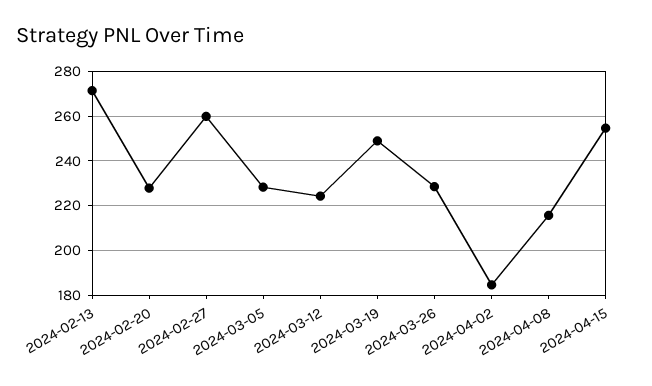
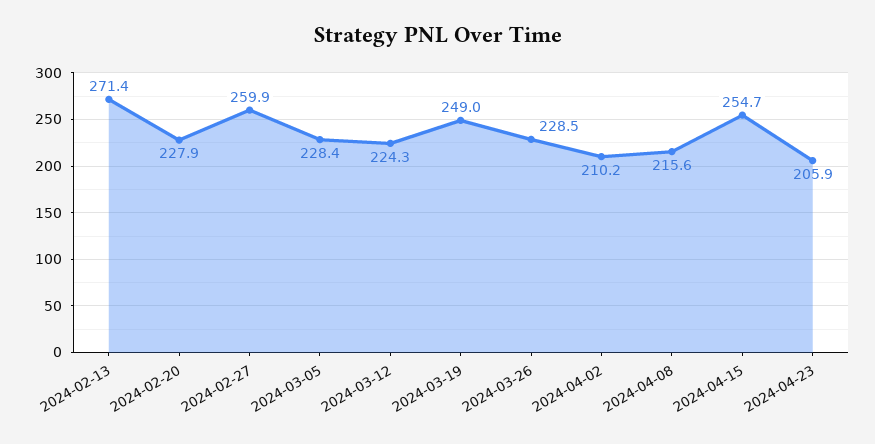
2024-04-02: 185 -> 210.2
2024-04-23: none -> 205.9

